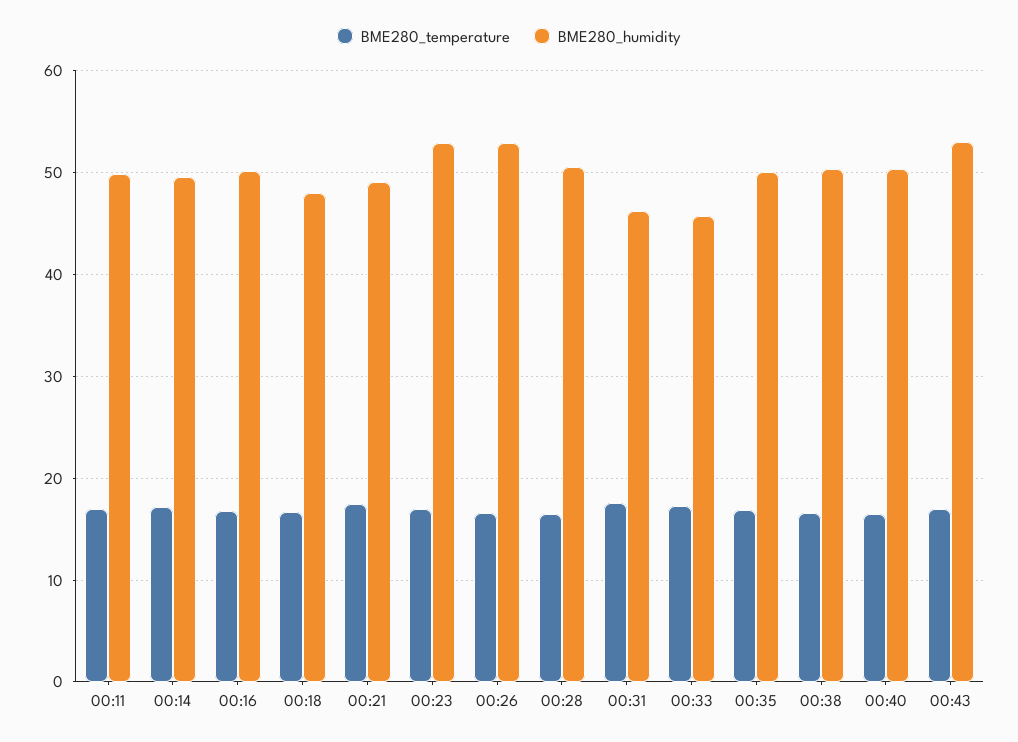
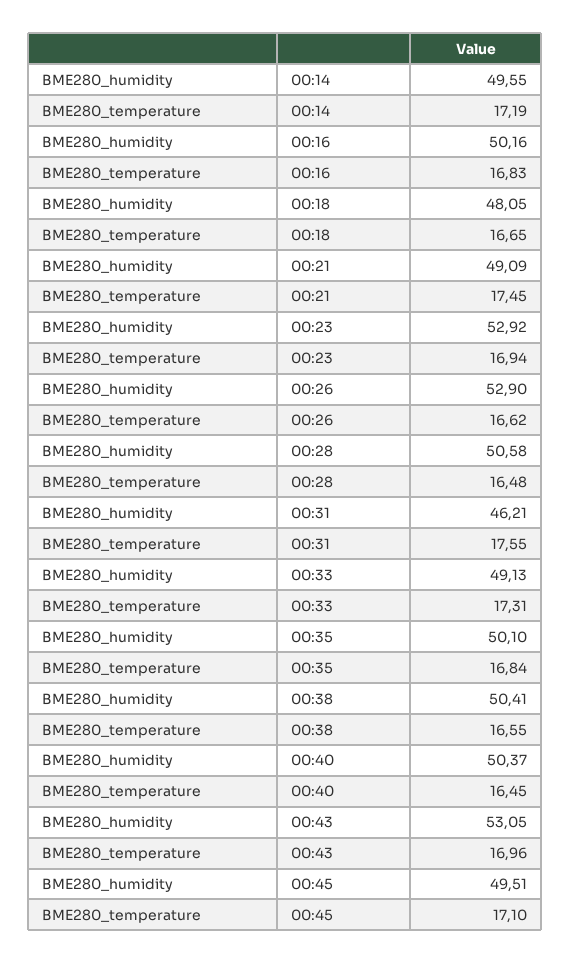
BME280_temperature, 00:11: 17 -> none
BME280_humidity, 00:11: 50 -> none
BME280_humidity, 00:33: 46 -> 49.13
BME280_humidity, 00:45: none -> 49.51
BME280_temperature, 00:45: none -> 17.1

